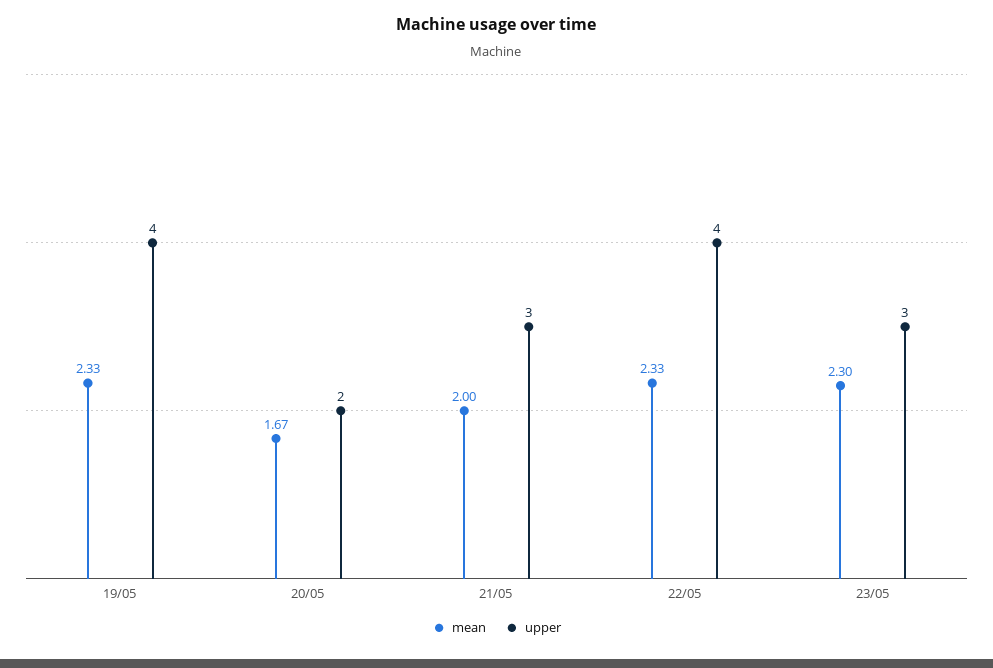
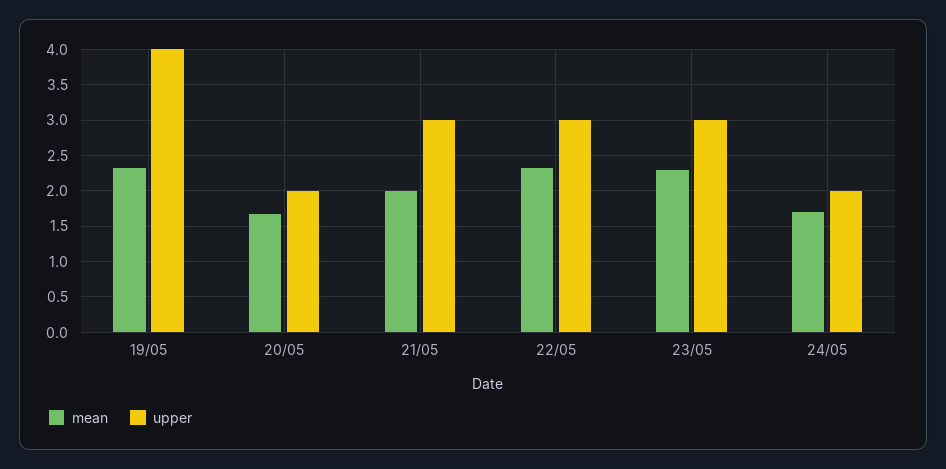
upper, 22/05: 4 -> 3
mean, 24/05: none -> 1.7
upper, 24/05: none -> 2

